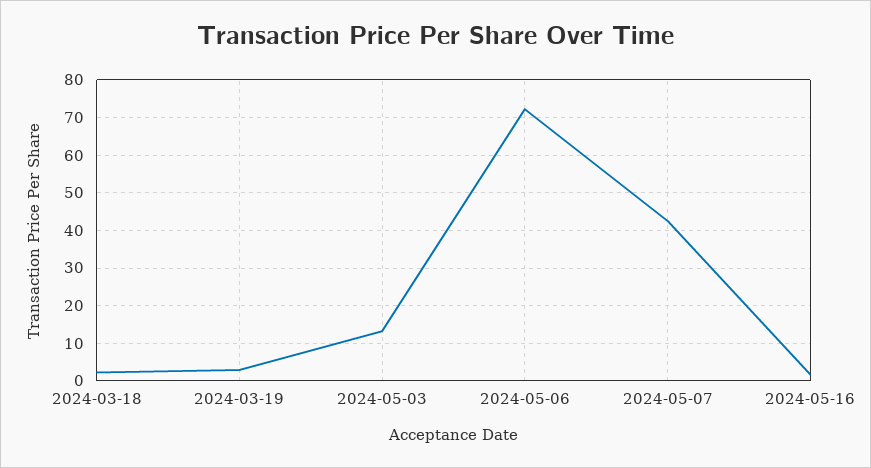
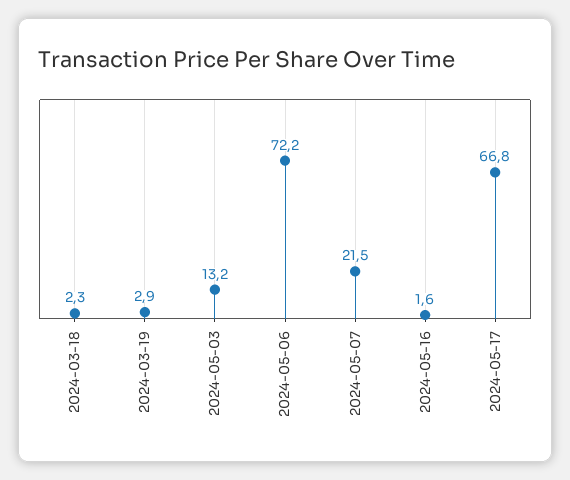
2024-05-07: 42 -> 21.5
2024-05-17: none -> 66.8

